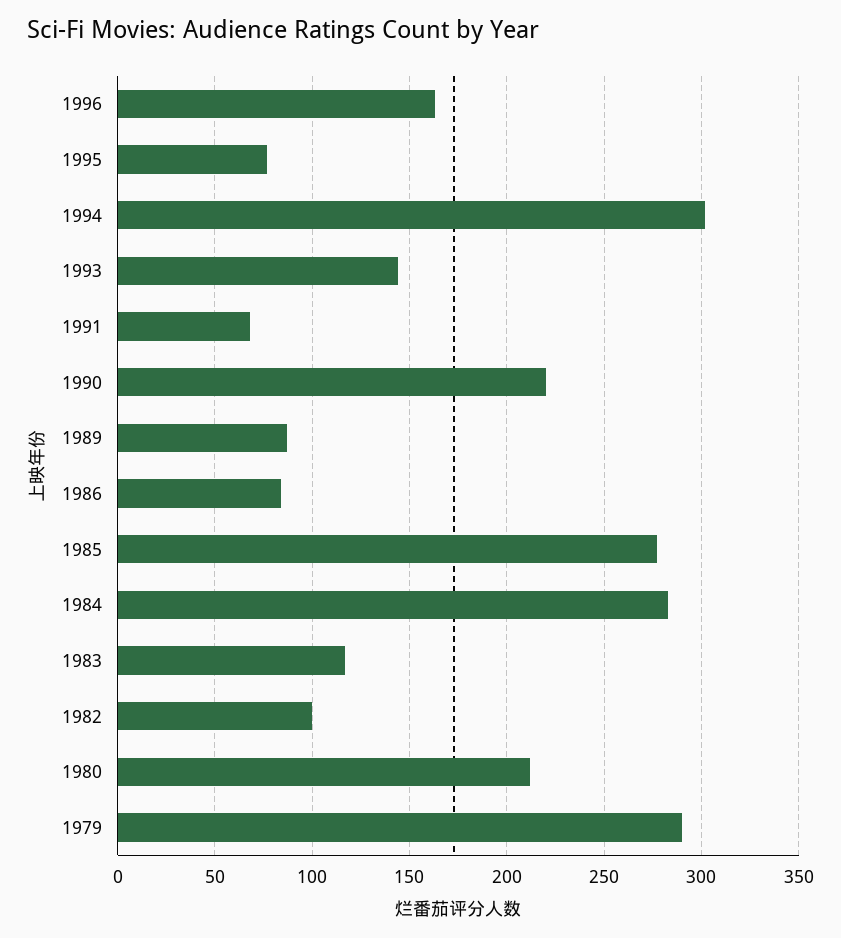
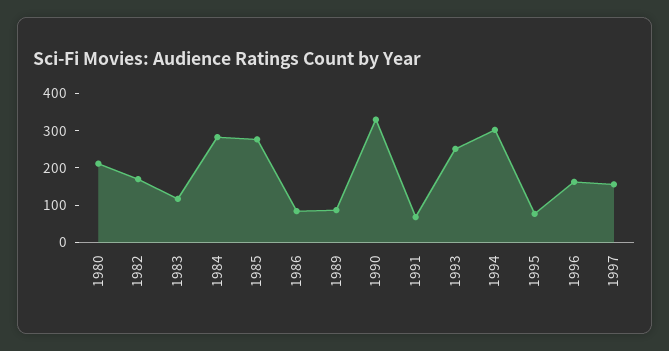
1993: 145 -> 250
1990: 220 -> 325
1982: 100 -> 175
1979: 290 -> none
1997: none -> 150

